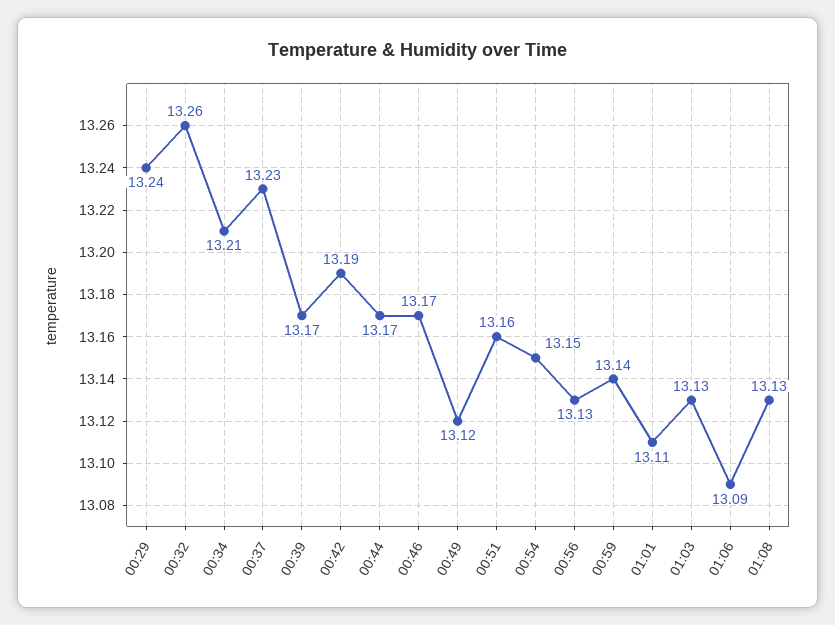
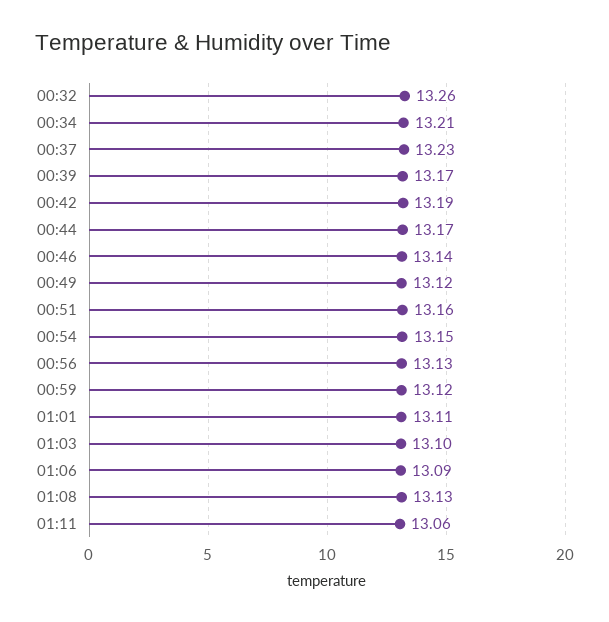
00:29: 13.24 -> none
00:46: 13.17 -> 13.14
00:59: 13.14 -> 13.12
01:03: 13.13 -> 13.1
01:11: none -> 13.06

